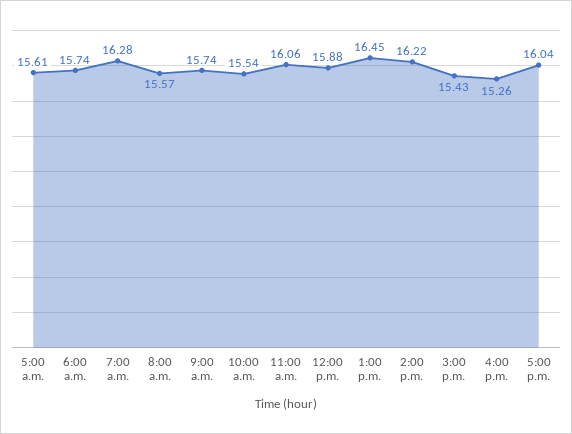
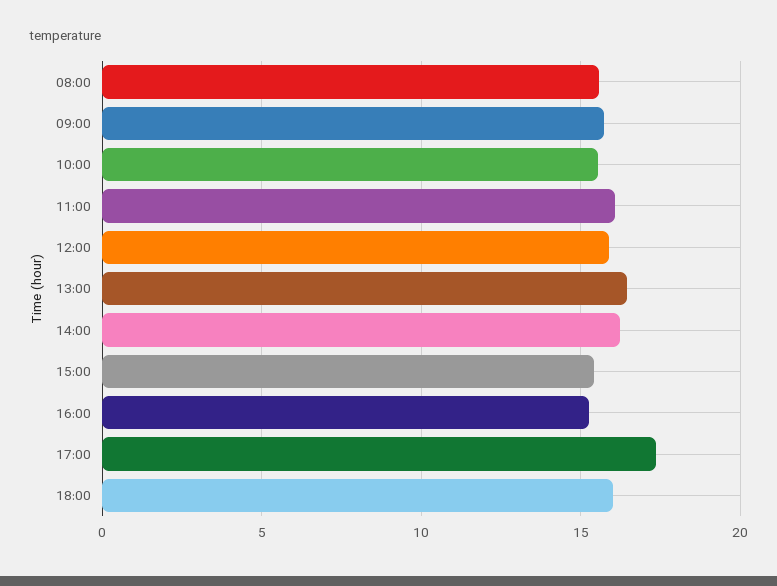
5:00 a.m.: 15.61 -> none
6:00 a.m.: 15.74 -> none
7:00 a.m.: 16.28 -> none
5:00 p.m.: 16.04 -> 17.5
18:00: none -> 16

